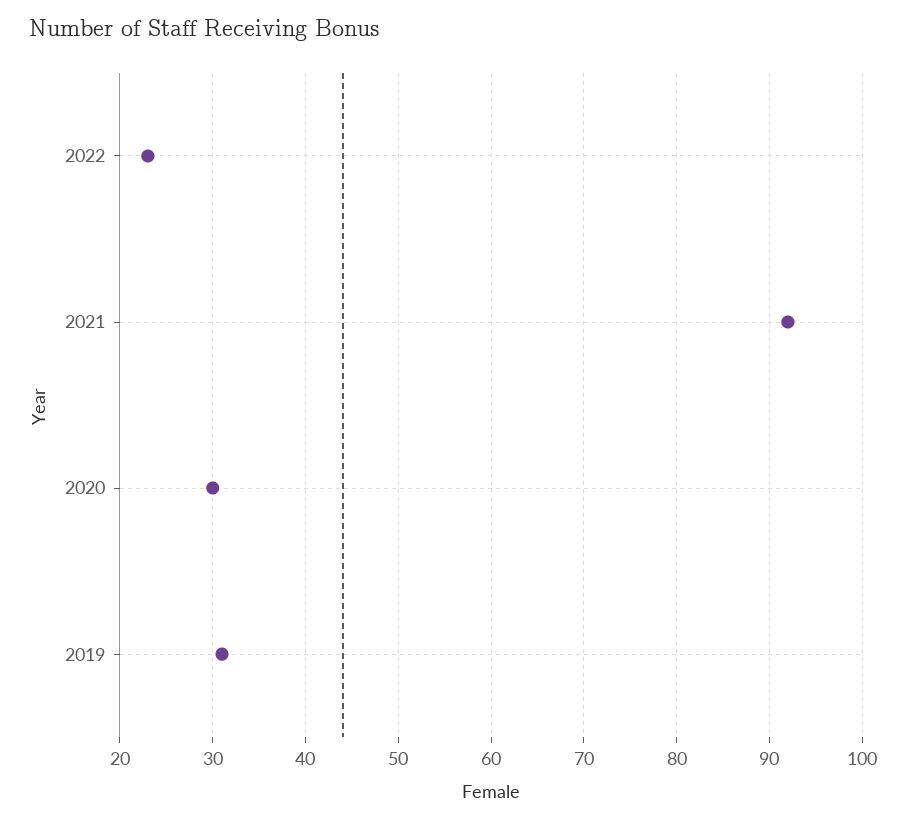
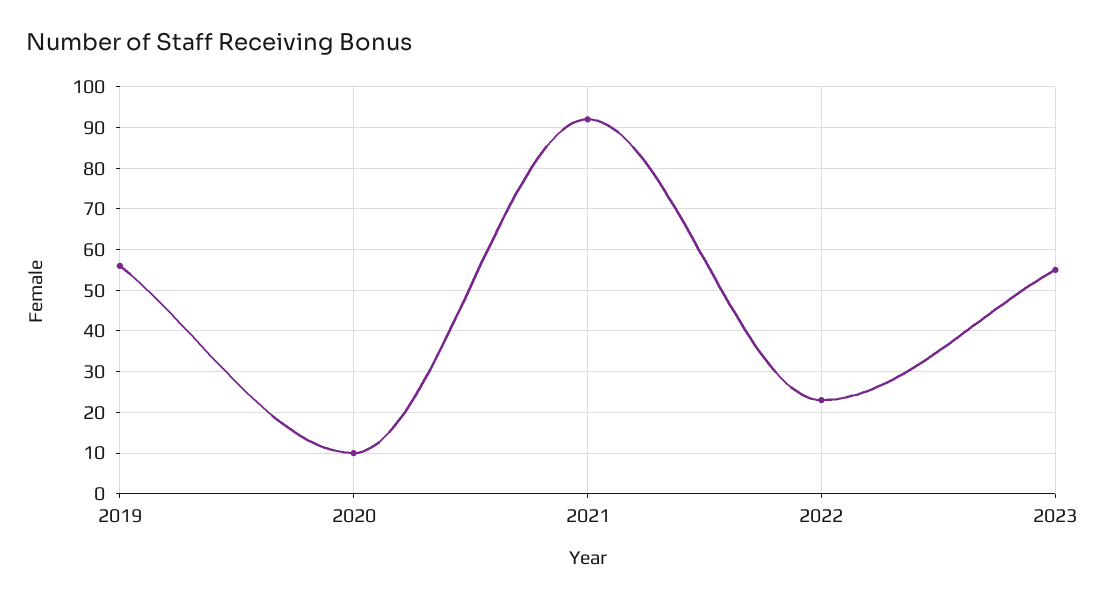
2020: 30 -> 10
2019: 31 -> 55
2023: none -> 55

